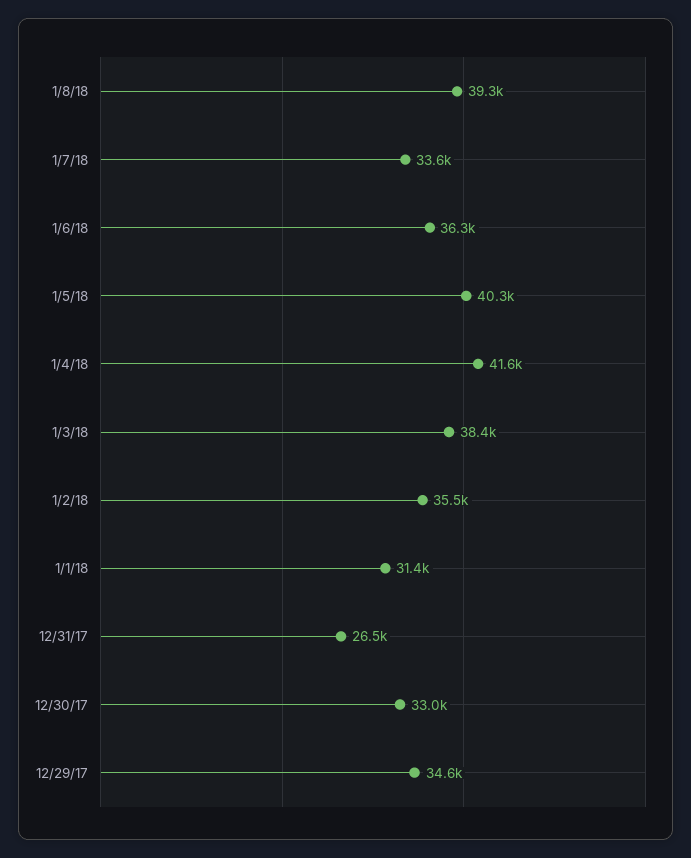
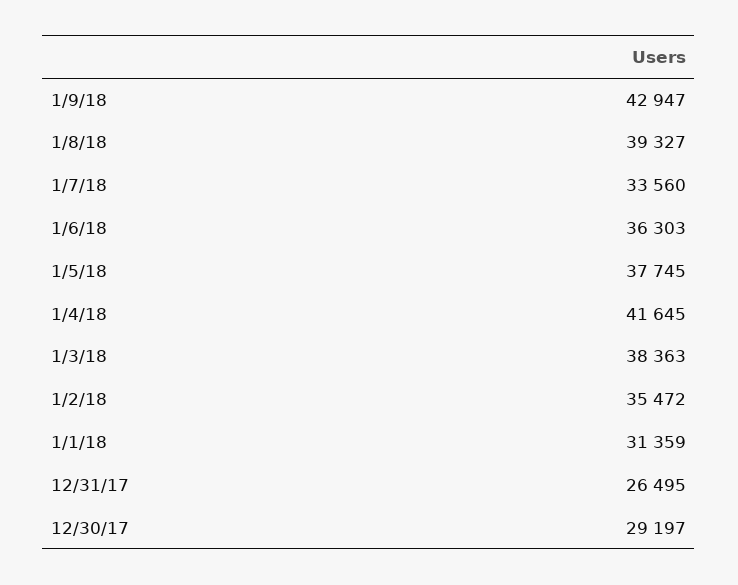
1/5/18: 40300 -> 37745
12/30/17: 33000 -> 29197
12/29/17: 34600 -> none
1/9/18: none -> 42947

